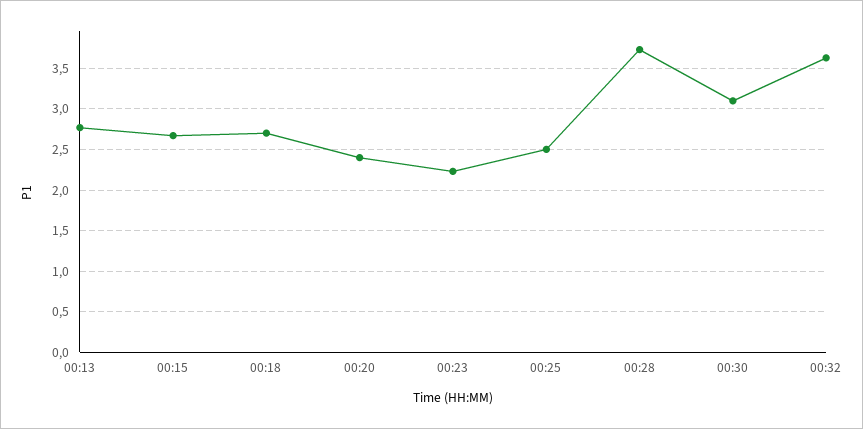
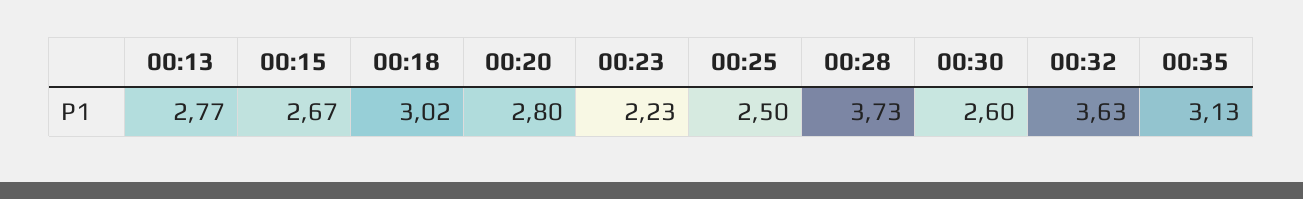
00:18: 2.7 -> 3.02
00:20: 2.4 -> 2.8
00:30: 3.1 -> 2.6
00:35: none -> 3.13

